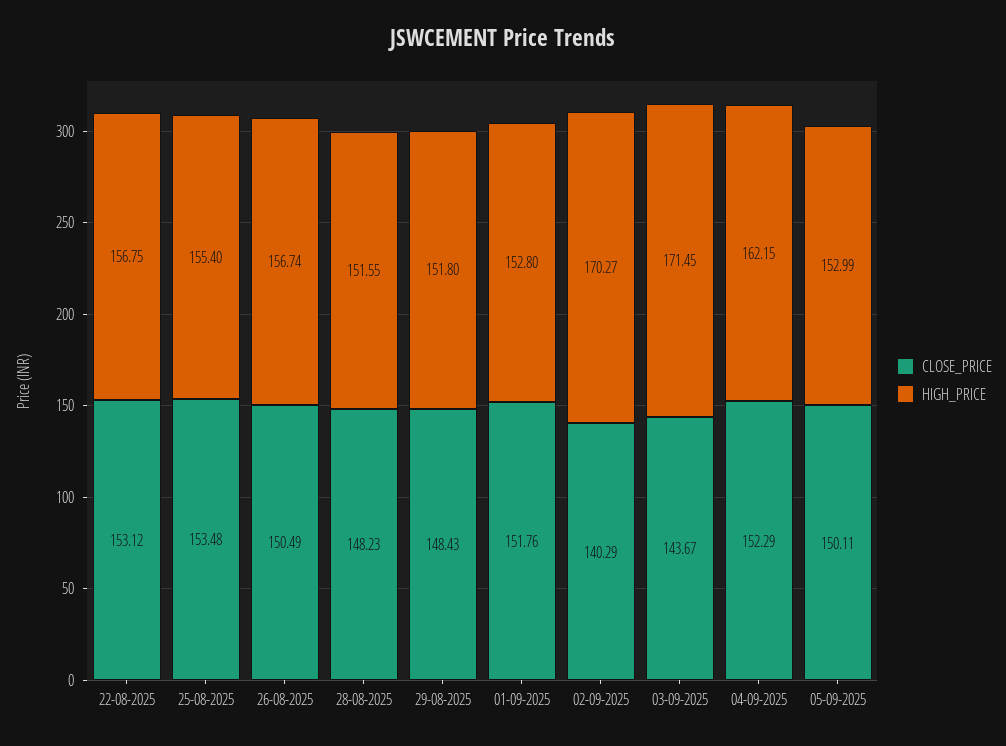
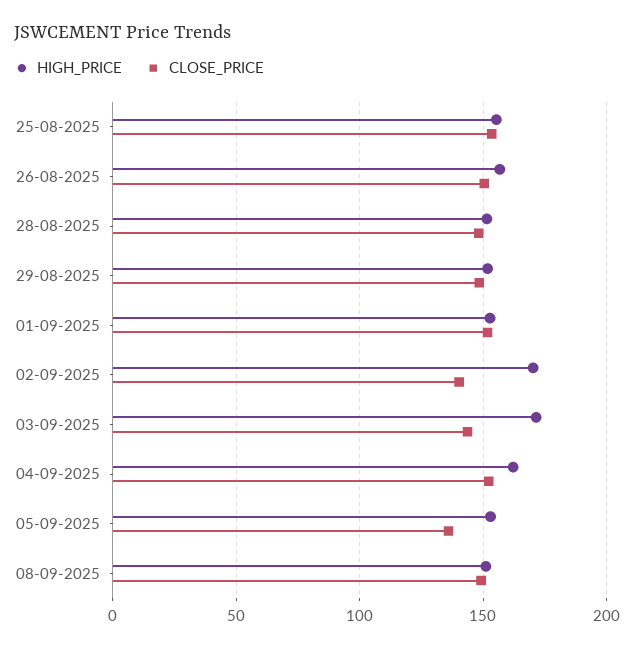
CLOSE_PRICE, 22-08-2025: 153.12 -> none
HIGH_PRICE, 22-08-2025: 156.75 -> none
CLOSE_PRICE, 05-09-2025: 150.11 -> 135
HIGH_PRICE, 08-09-2025: none -> 150
CLOSE_PRICE, 08-09-2025: none -> 150

